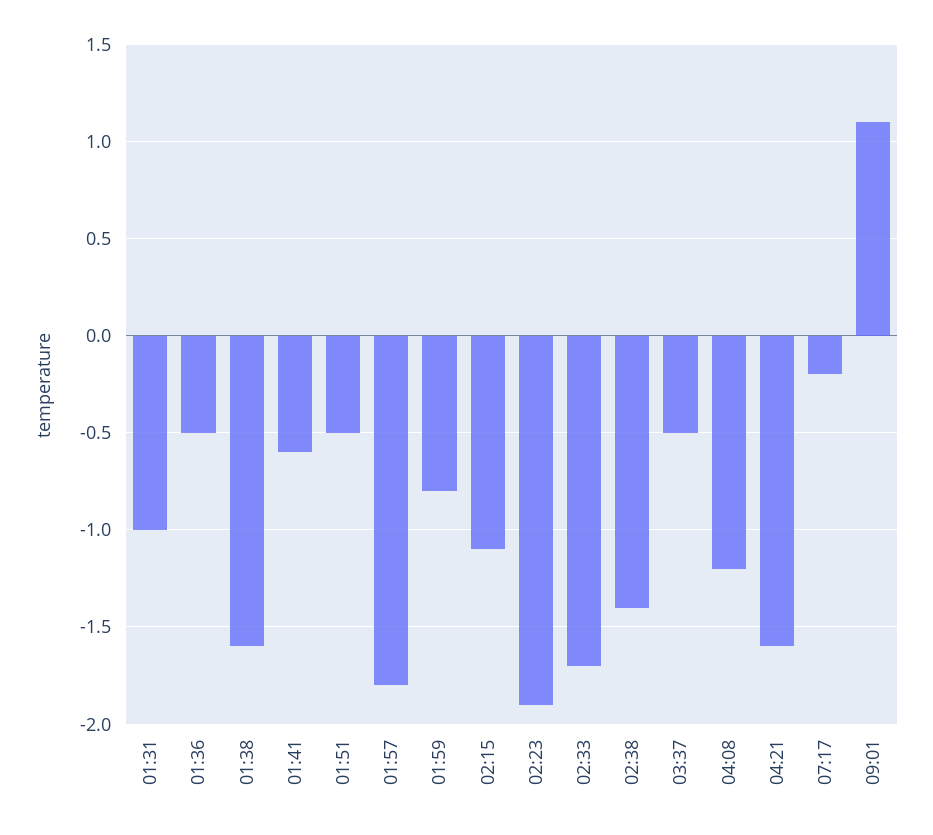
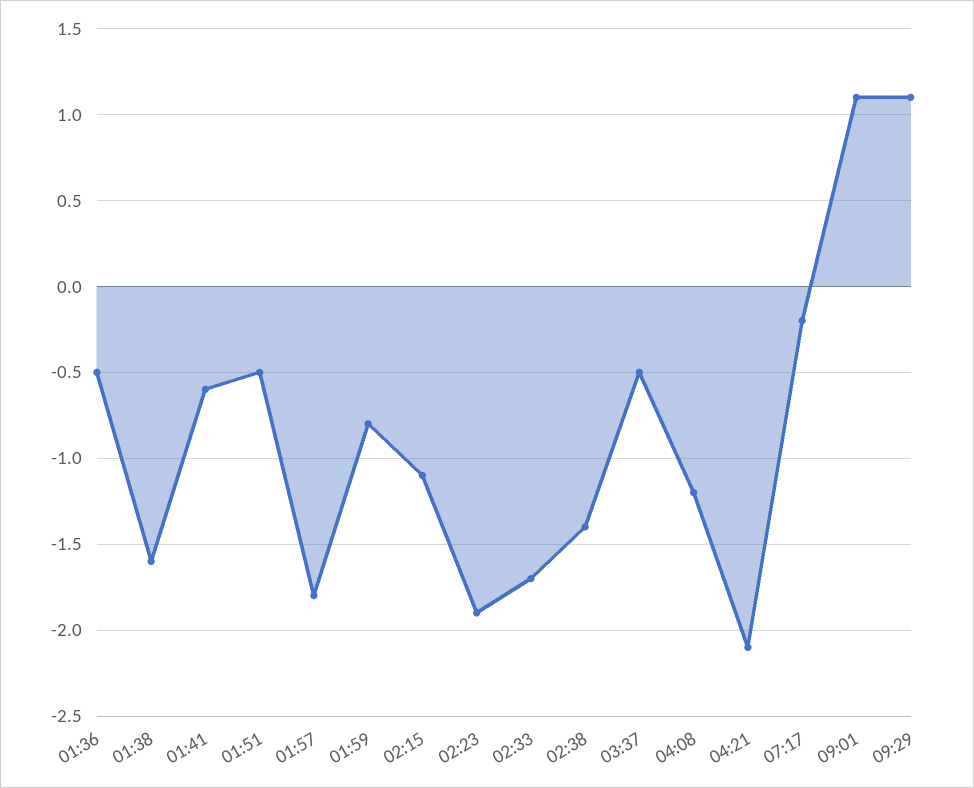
01:31: -1 -> none
04:21: -1.6 -> -2.1
09:29: none -> 1.1

